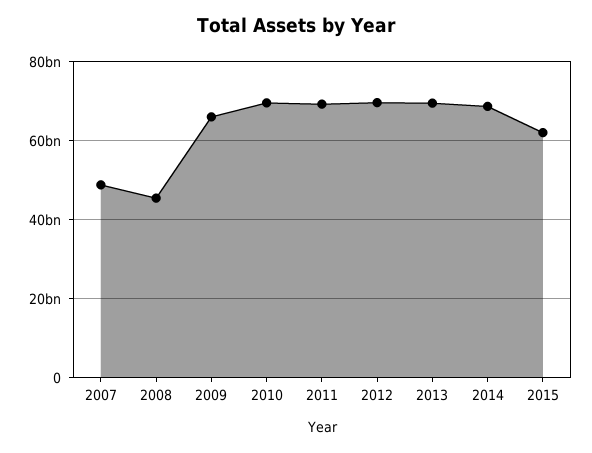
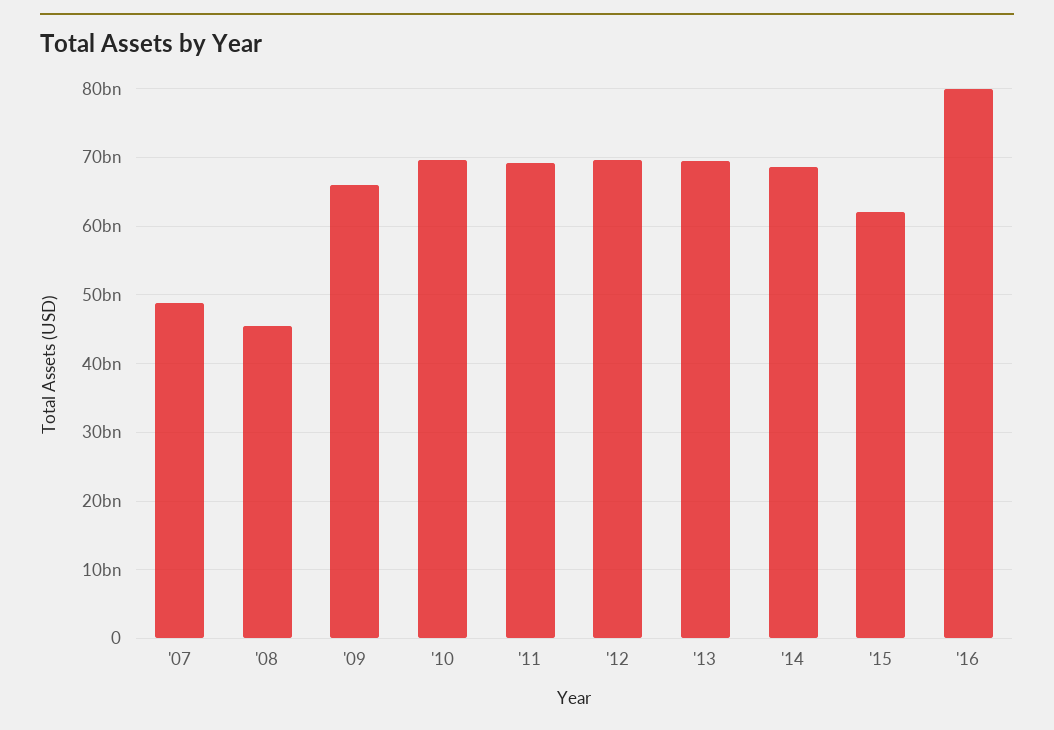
'16: none -> 80000000000

